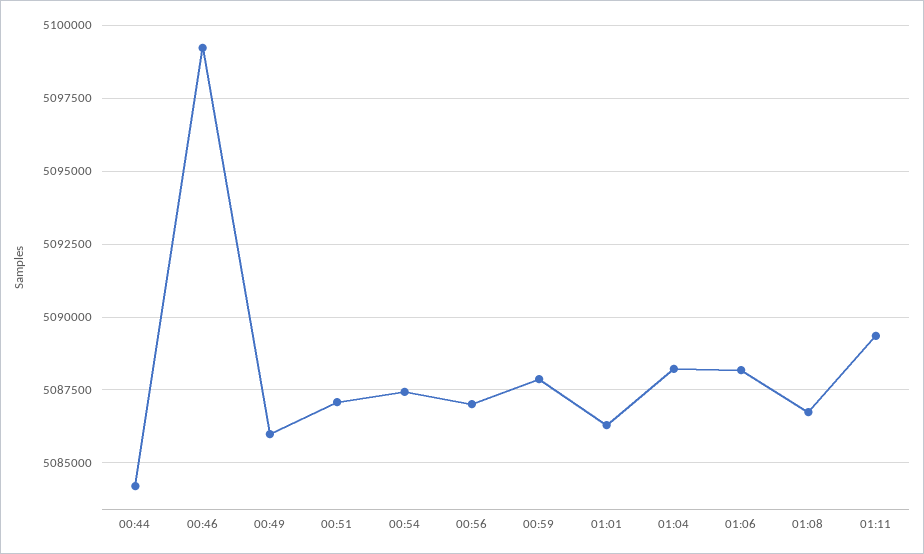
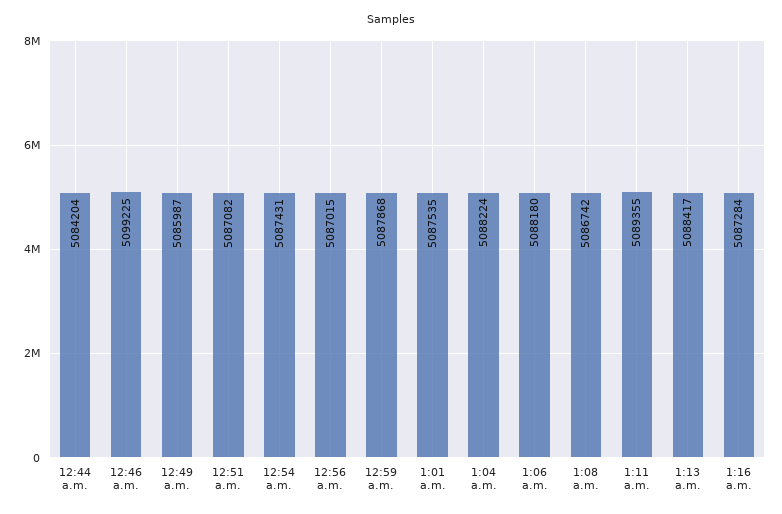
01:01: 5086250 -> 5087535
1:13 a.m.: none -> 5088417
1:16 a.m.: none -> 5087284

